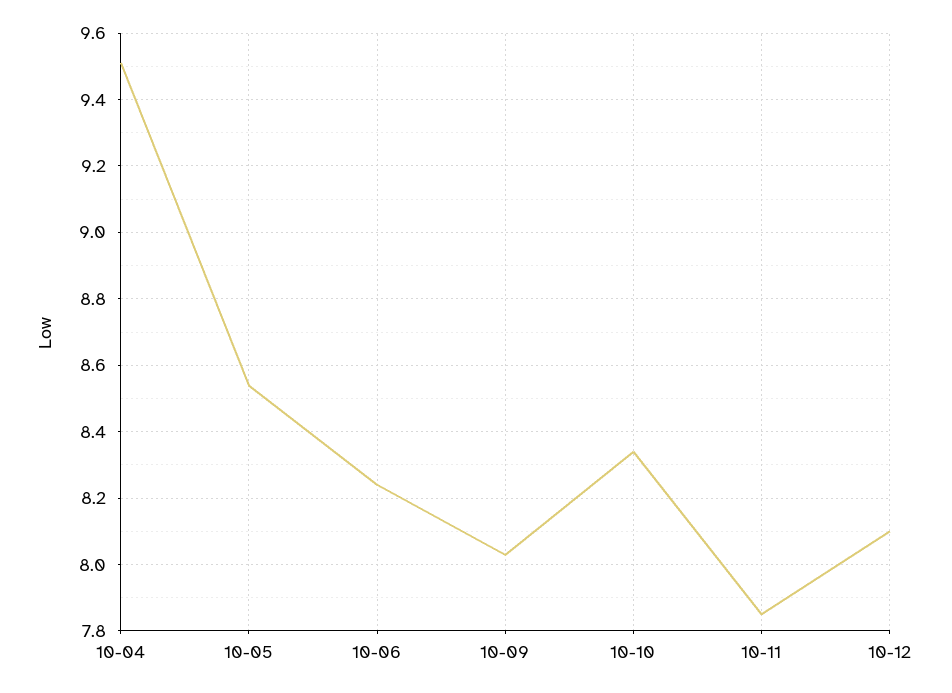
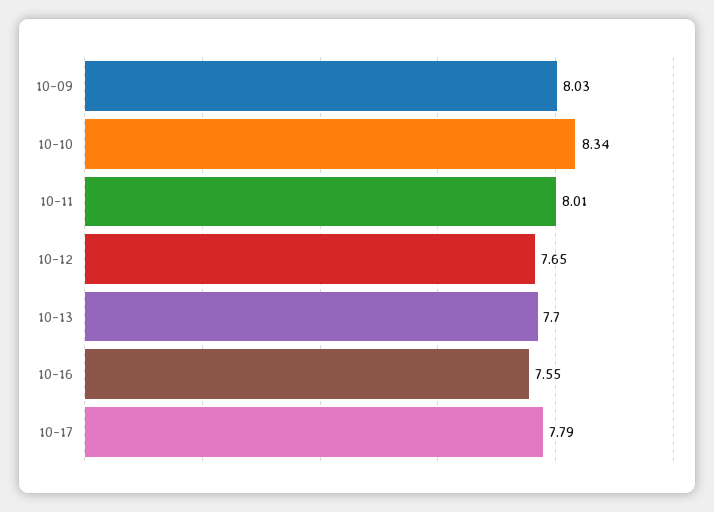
10-04: 9.5 -> none
10-05: 8.55 -> none
10-06: 8.25 -> none
10-11: 7.85 -> 8.01
10-12: 8.1 -> 7.65
10-13: none -> 7.7
10-16: none -> 7.55
10-17: none -> 7.79

